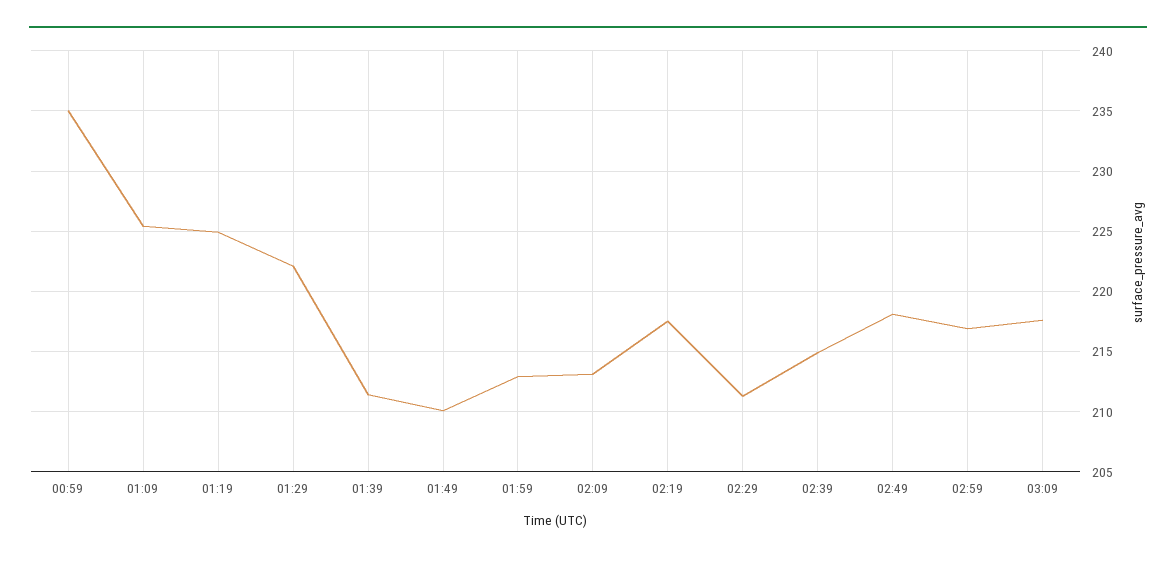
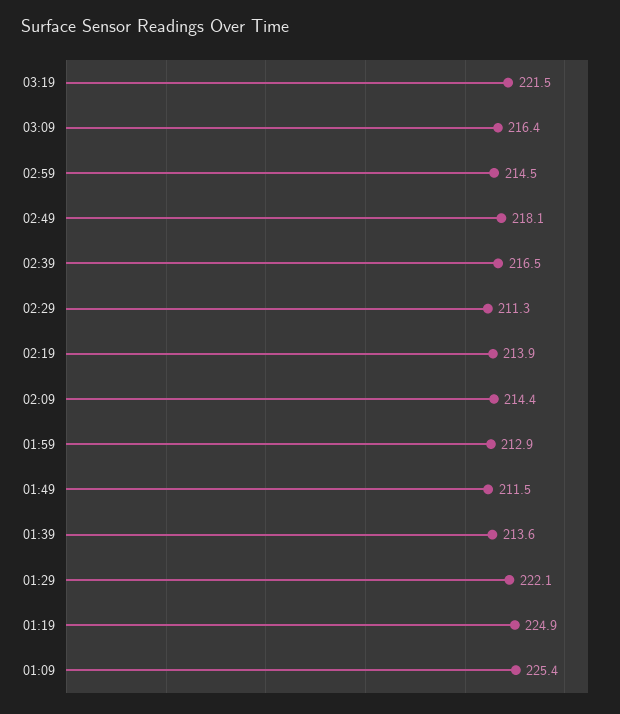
00:59: 235 -> none
01:39: 211.5 -> 213.6
01:49: 210 -> 211.5
02:09: 213 -> 214.4
02:19: 217.5 -> 213.9
02:39: 215 -> 216.5
02:59: 217 -> 214.5
03:09: 217.5 -> 216.4
03:19: none -> 221.5

